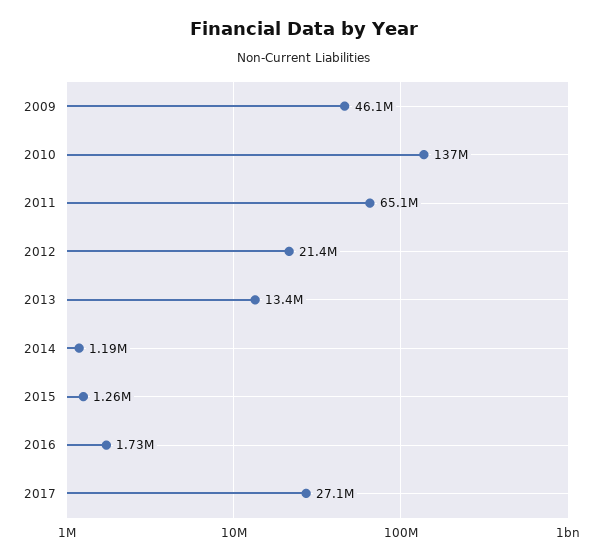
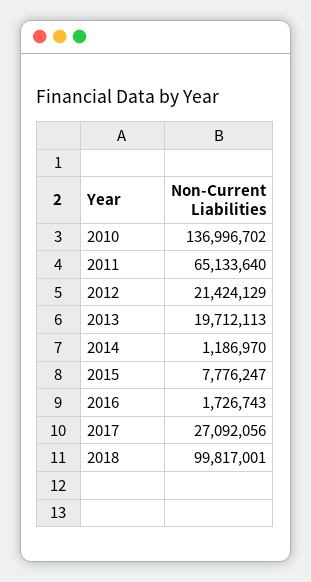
2009: 46100000 -> none
2013: 13400000 -> 19712113
2015: 1260000 -> 7776247
2018: none -> 99817001

